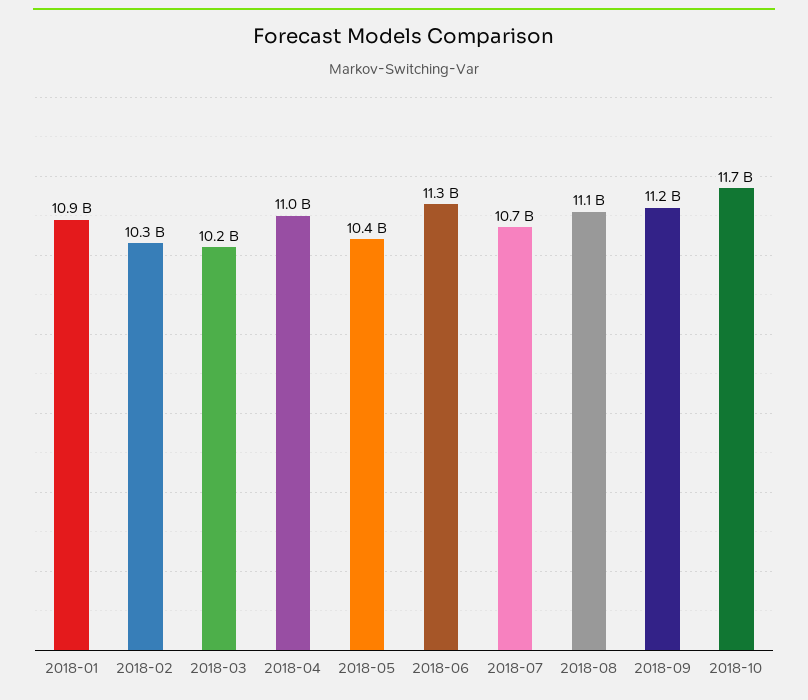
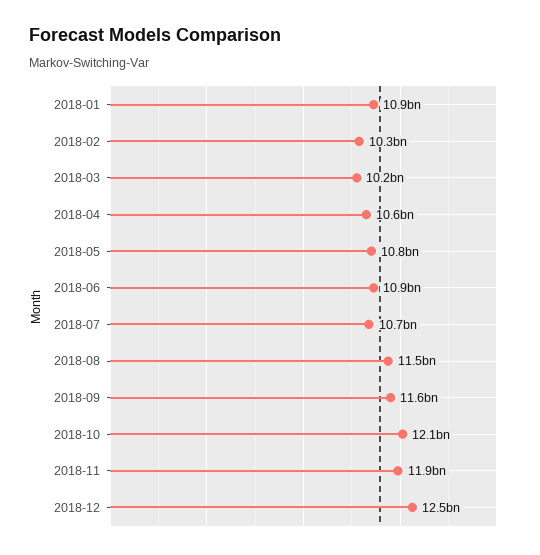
2018-04: 11000000000 -> 10600000000
2018-05: 10400000000 -> 10800000000
2018-06: 11300000000 -> 10900000000
2018-08: 11100000000 -> 11500000000
2018-09: 11200000000 -> 11600000000
2018-10: 11700000000 -> 12100000000
2018-11: none -> 11900000000
2018-12: none -> 12500000000

